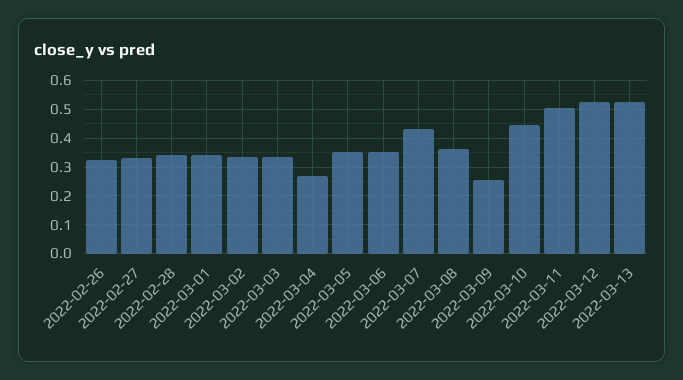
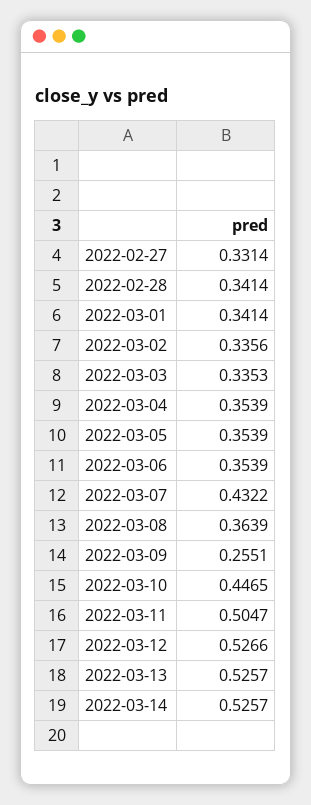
2022-02-26: 0.325 -> none
2022-03-04: 0.275 -> 0.3539
2022-03-14: none -> 0.5257

